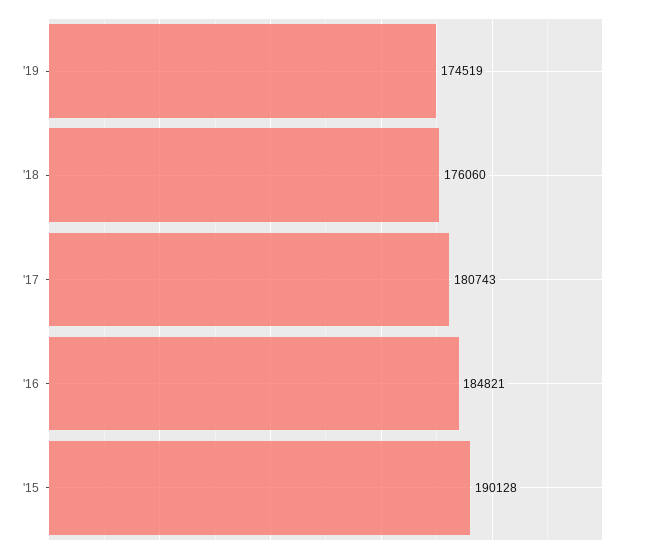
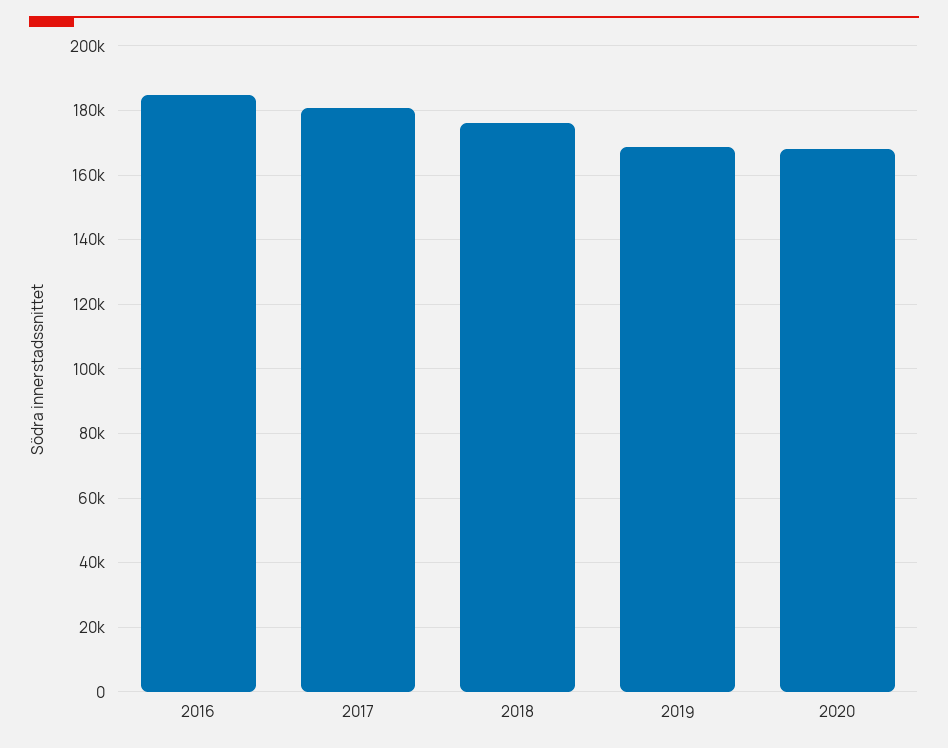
'19: 174519 -> 168000
'15: 190128 -> none
2020: none -> 168000

